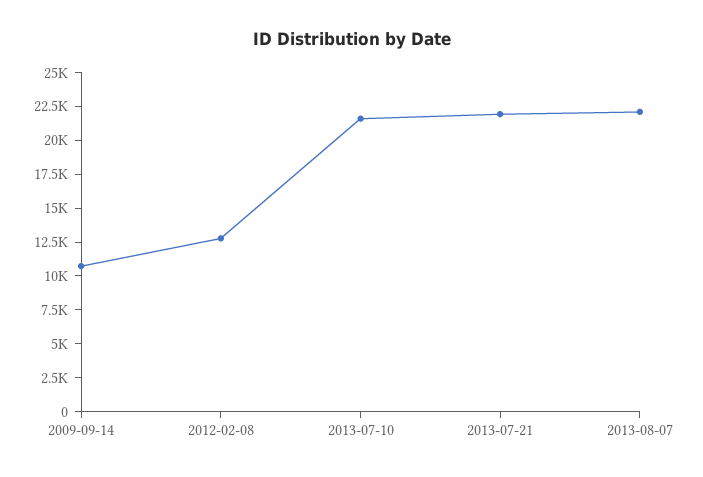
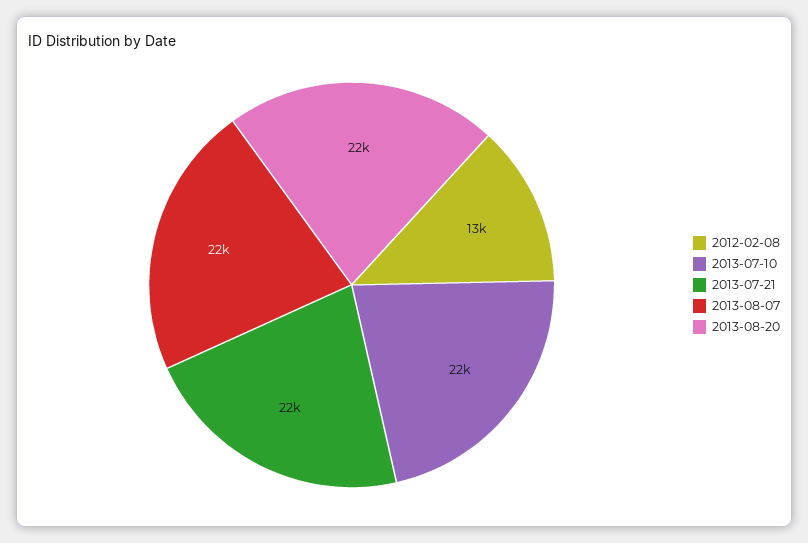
2009-09-14: 10000 -> none
2013-08-20: none -> 22000

